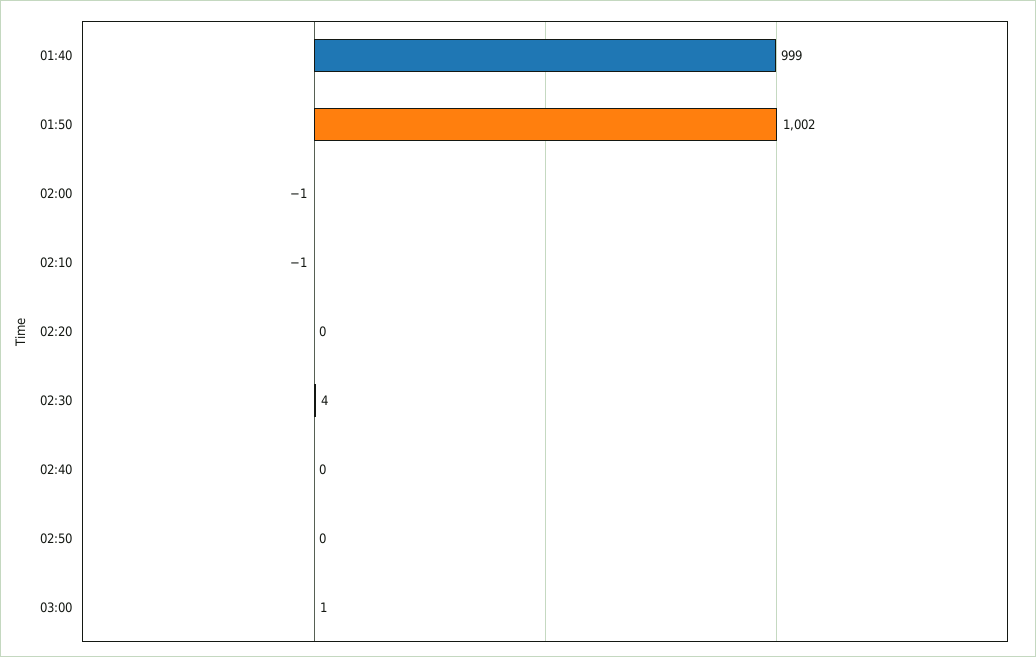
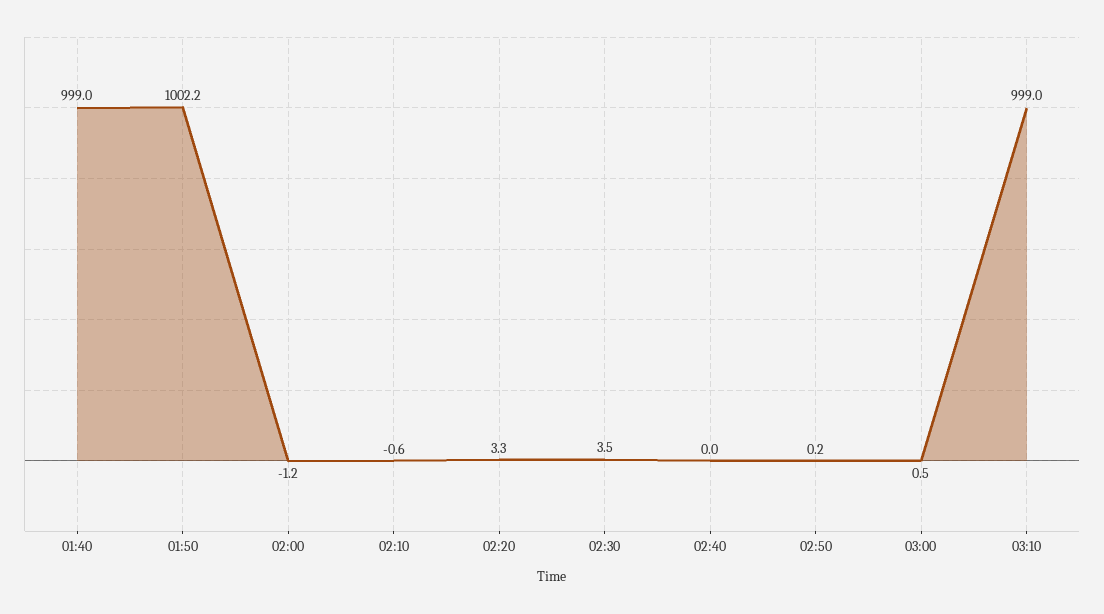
02:20: 0 -> 3.3
03:10: none -> 999

